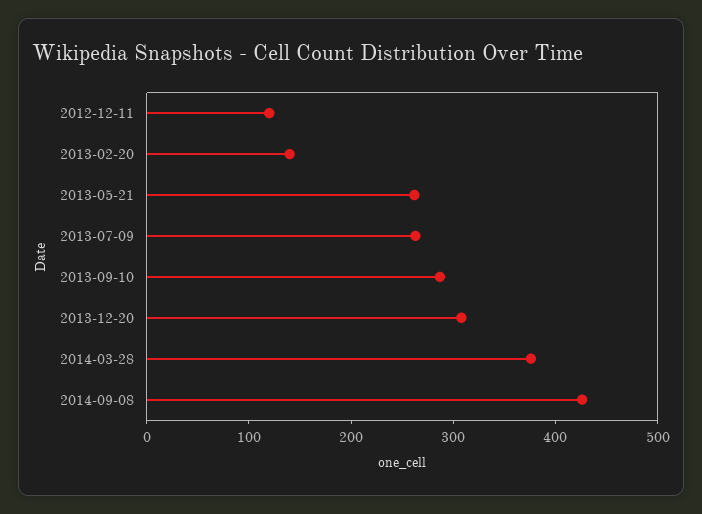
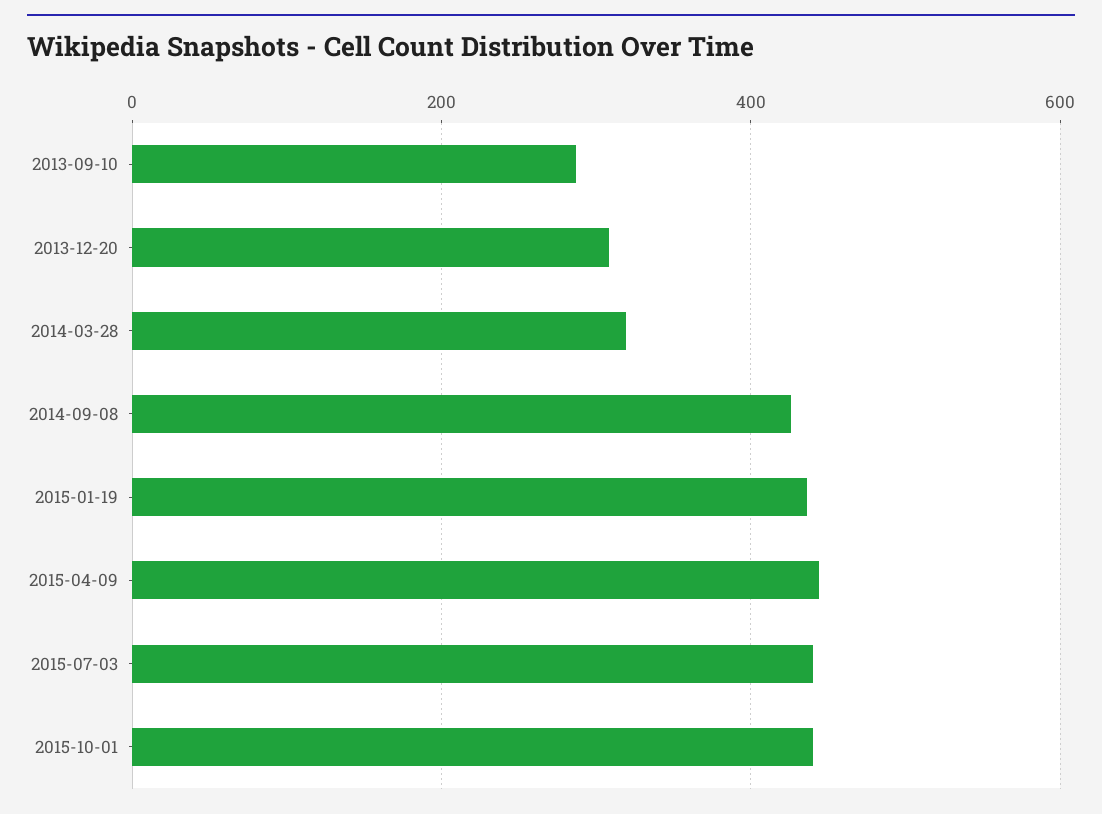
2012-12-11: 120 -> none
2013-02-20: 140 -> none
2013-05-21: 260 -> none
2013-07-09: 260 -> none
2014-03-28: 380 -> 320
2015-01-19: none -> 440
2015-04-09: none -> 440
2015-07-03: none -> 440
2015-10-01: none -> 440

